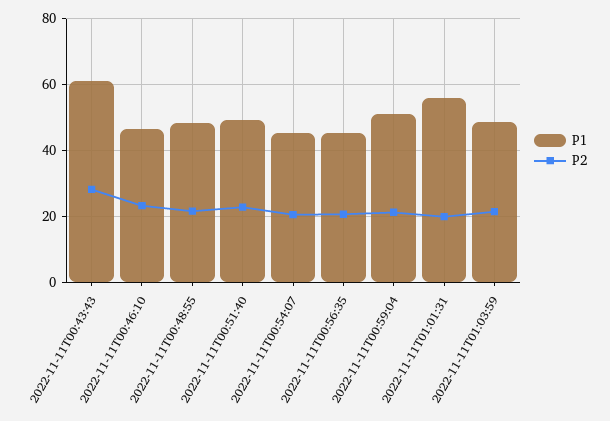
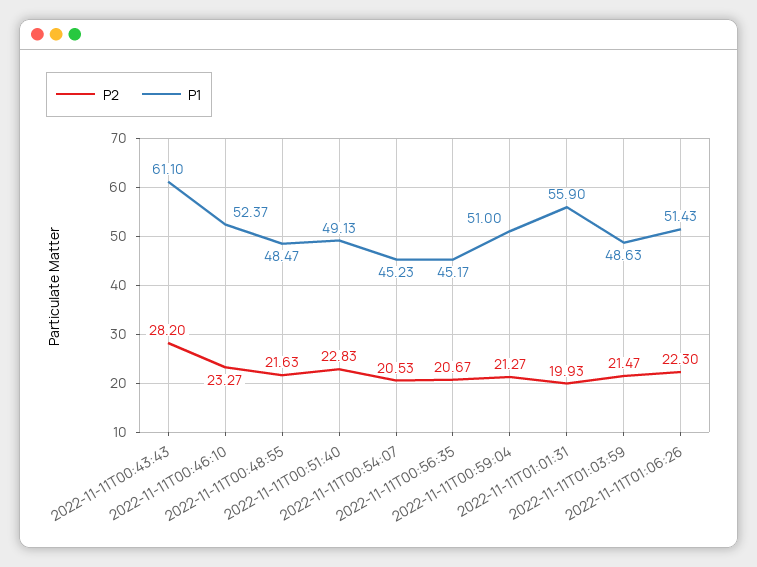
P1, 2022-11-11T00:46:10: 46 -> 52.37
P2, 2022-11-11T01:06:26: none -> 22.3
P1, 2022-11-11T01:06:26: none -> 51.43

